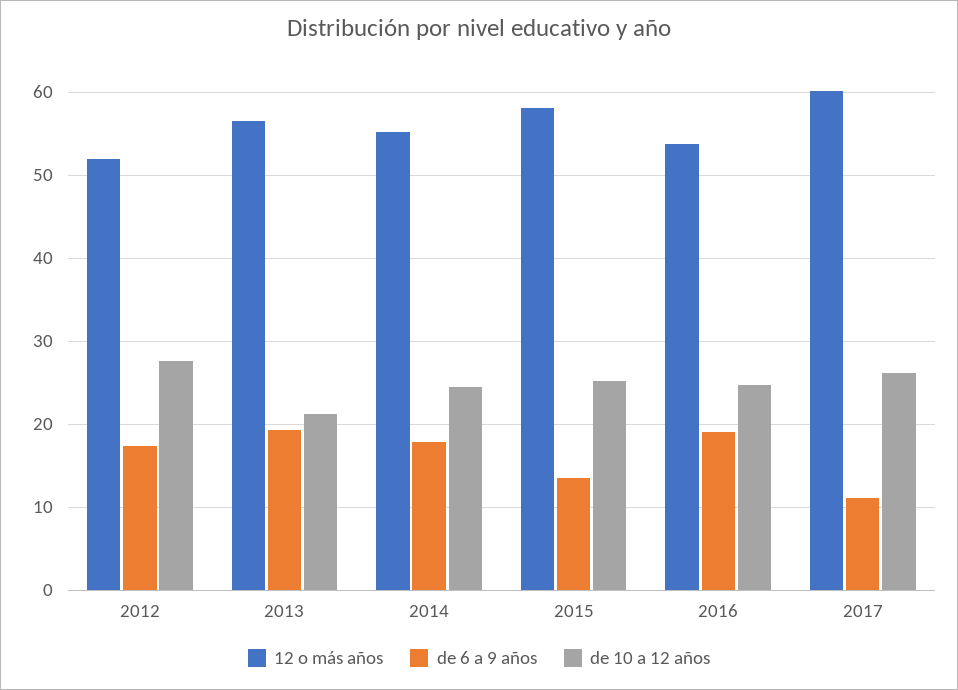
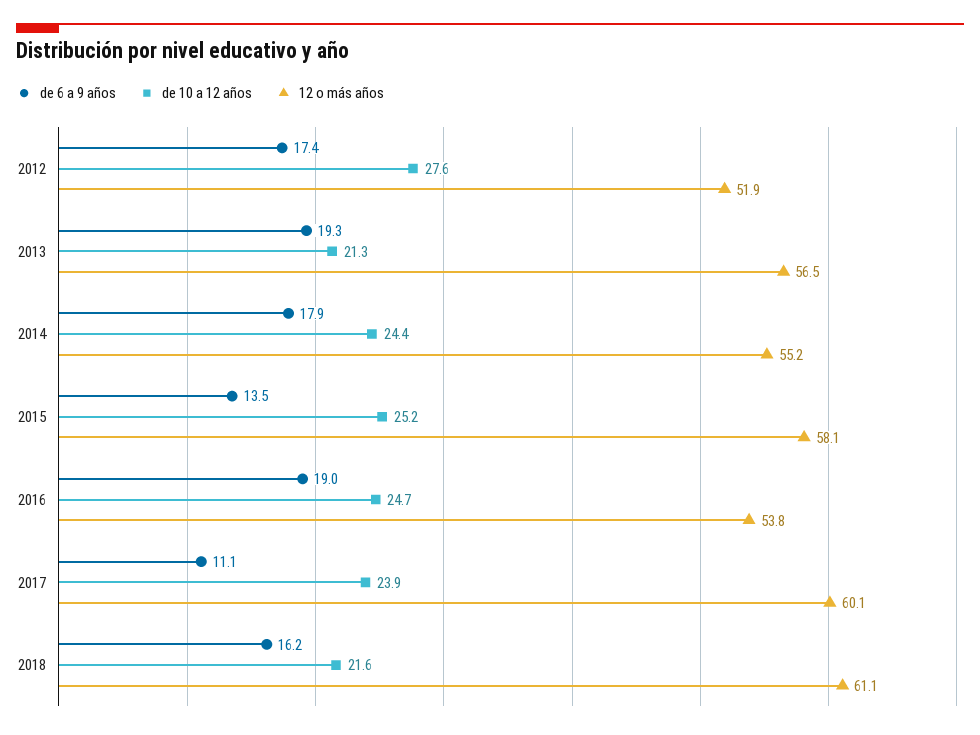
de 10 a 12 años, 2017: 26 -> 23.9
de 6 a 9 años, 2018: none -> 16.2
de 10 a 12 años, 2018: none -> 21.6
12 o más años, 2018: none -> 61.1

